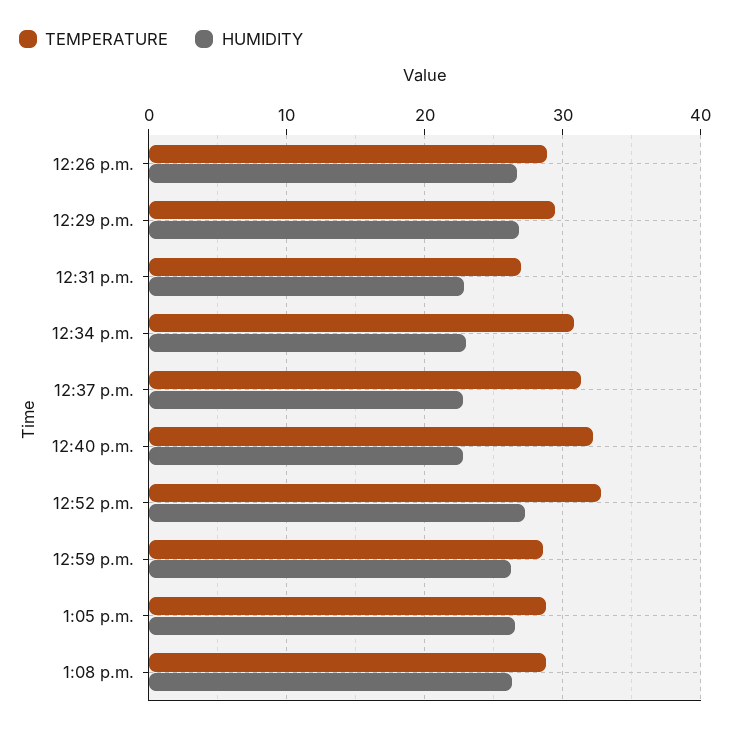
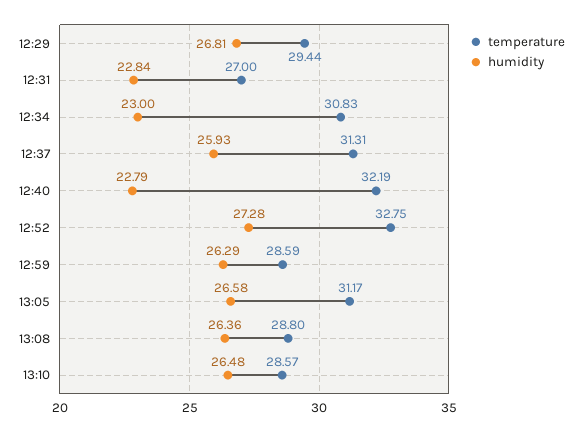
TEMPERATURE, 12:26 p.m.: 29 -> none
HUMIDITY, 12:26 p.m.: 27 -> none
HUMIDITY, 12:37 p.m.: 23 -> 25.93
TEMPERATURE, 1:05 p.m.: 29 -> 31.17
TEMPERATURE, 13:10: none -> 28.57
HUMIDITY, 13:10: none -> 26.48

